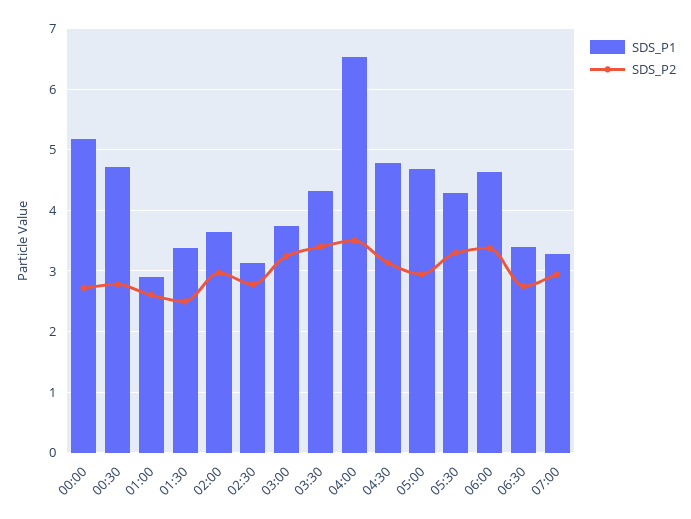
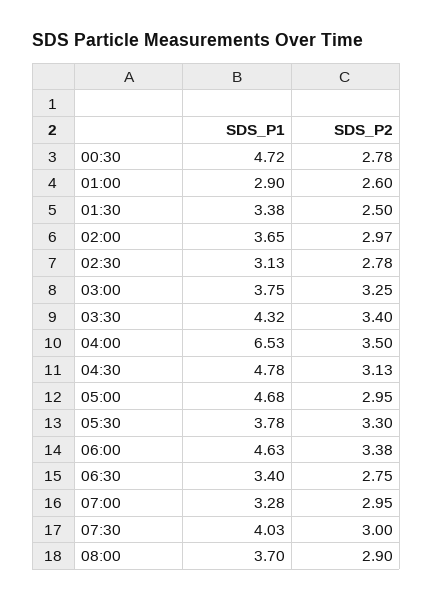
SDS_P1, 00:00: 5.2 -> none
SDS_P2, 00:00: 2.7 -> none
SDS_P1, 05:30: 4.3 -> 3.78
SDS_P1, 07:30: none -> 4.03
SDS_P2, 07:30: none -> 3
SDS_P1, 08:00: none -> 3.7
SDS_P2, 08:00: none -> 2.9

